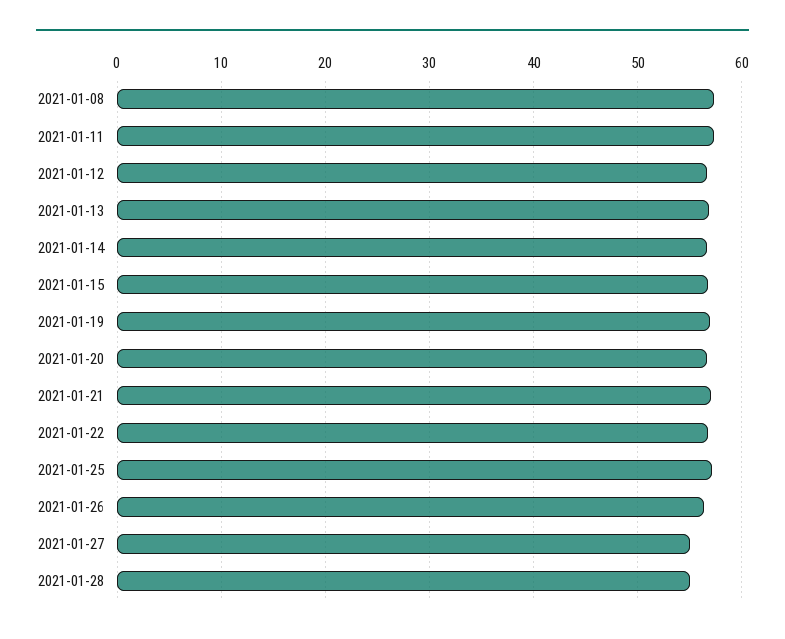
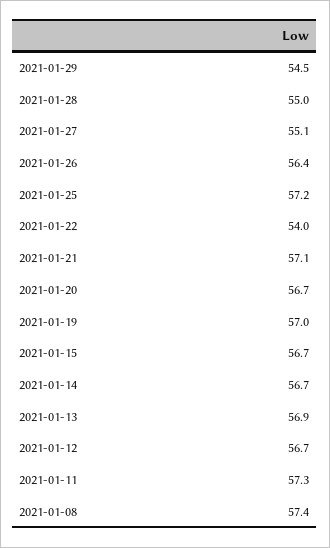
2021-01-22: 57 -> 54
2021-01-29: none -> 54.5

